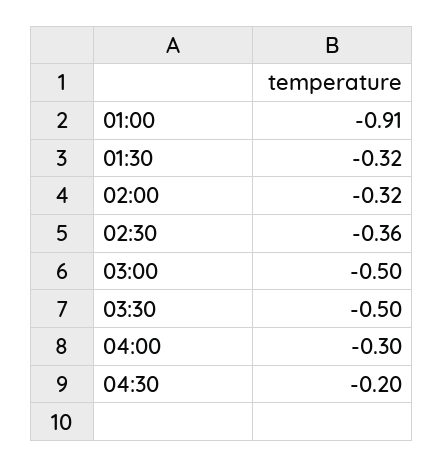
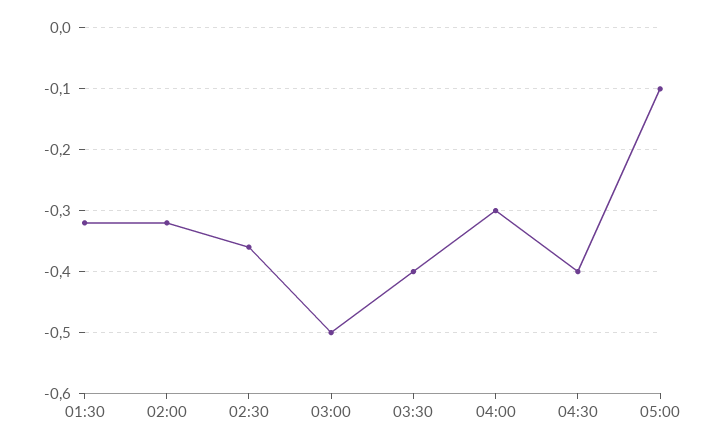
01:00: -0.91 -> none
03:30: -0.5 -> -0.4
04:30: -0.2 -> -0.4
05:00: none -> -0.1

